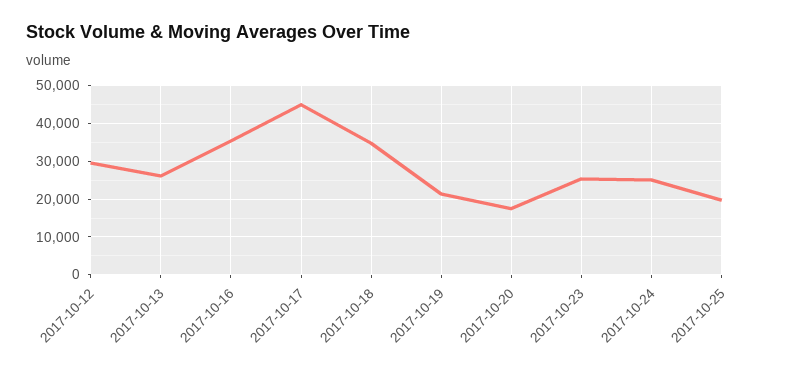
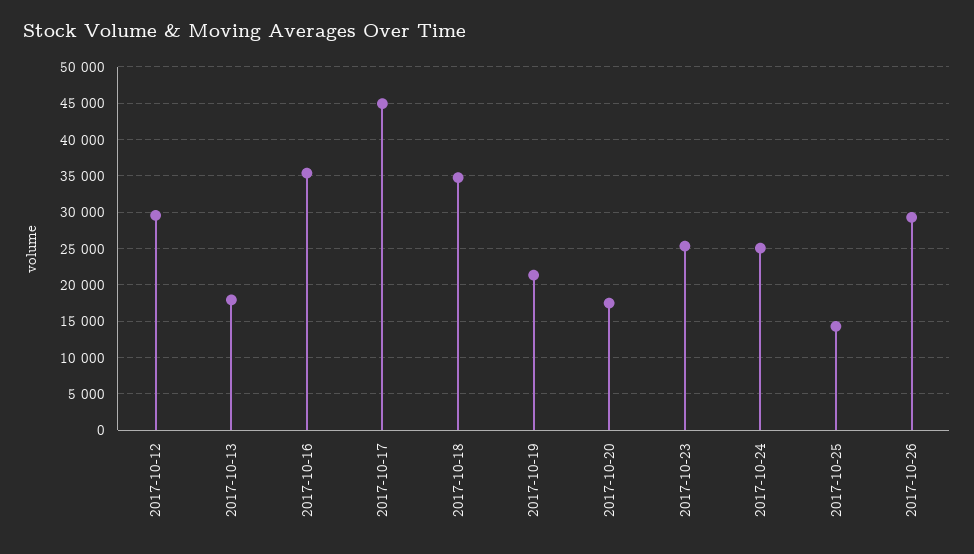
2017-10-13: 26000 -> 18000
2017-10-25: 20000 -> 14000
2017-10-26: none -> 29000

